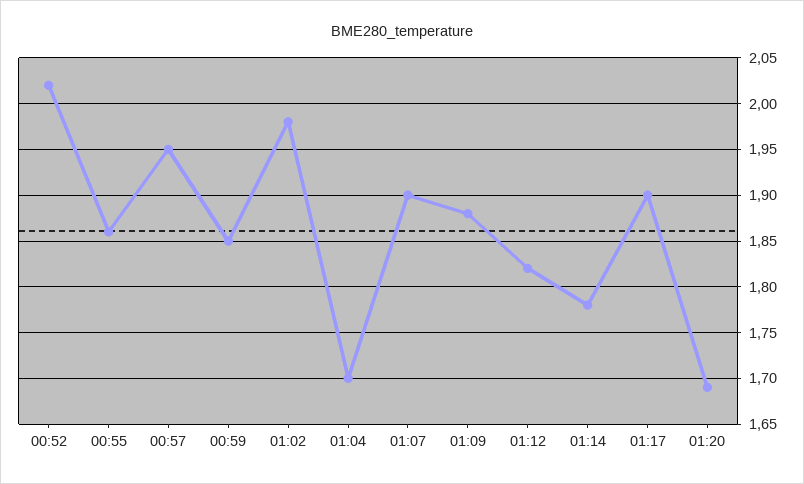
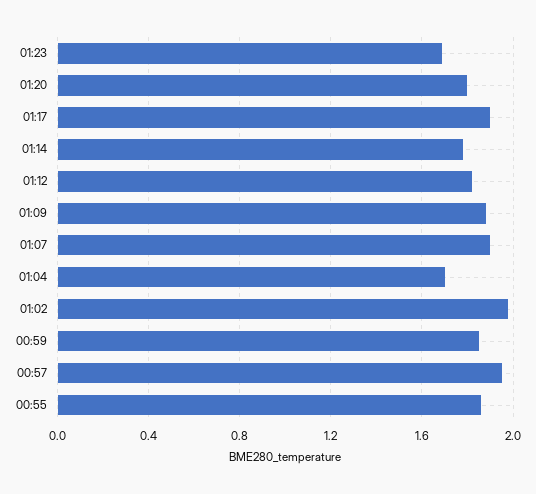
00:52: 2.02 -> none
01:20: 1.69 -> 1.8
01:23: none -> 1.7

